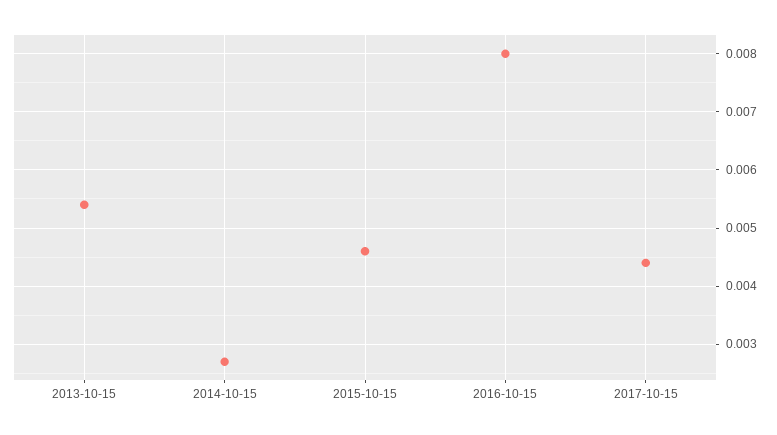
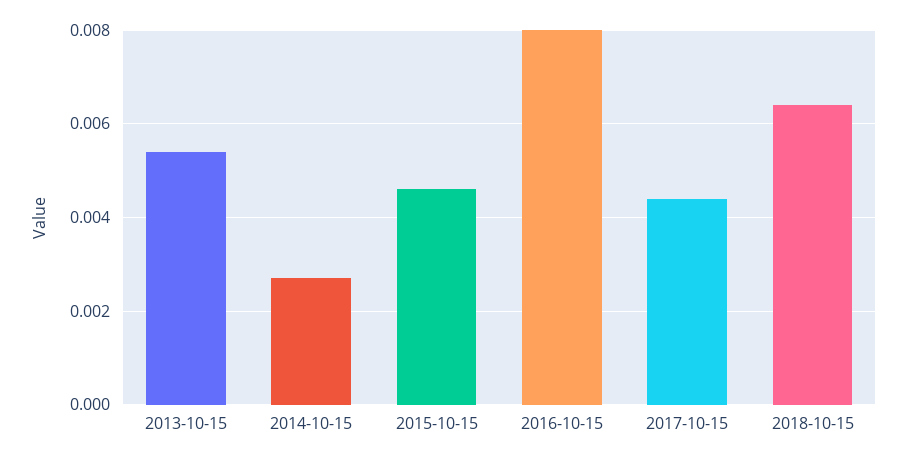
2018-10-15: none -> 0.0065

